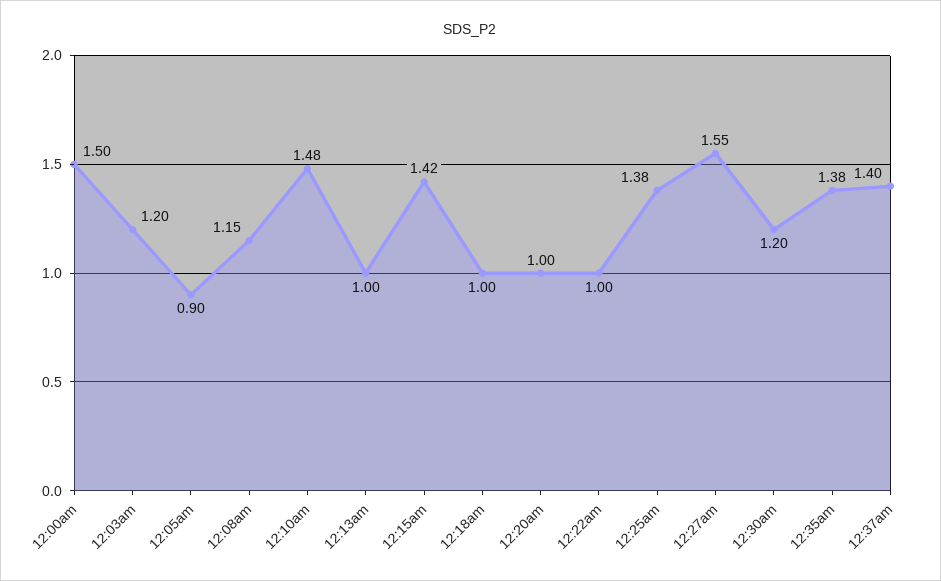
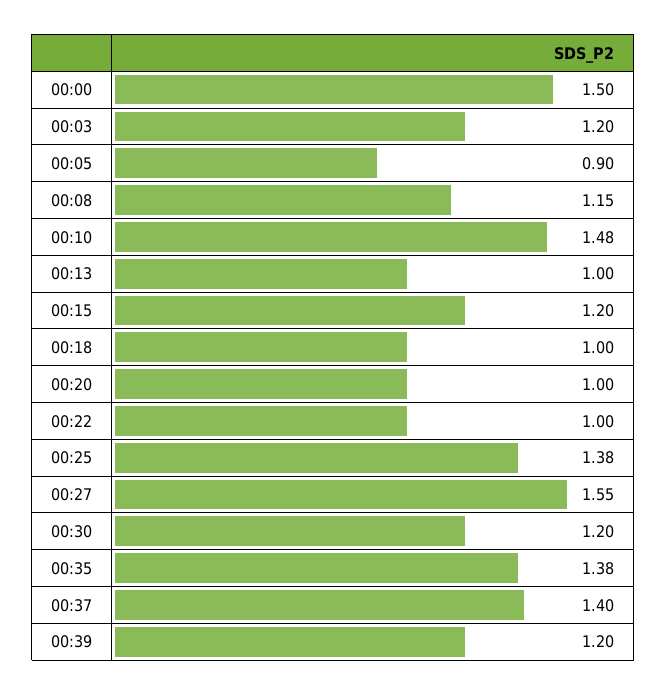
12:15am: 1.42 -> 1.2
00:39: none -> 1.2

